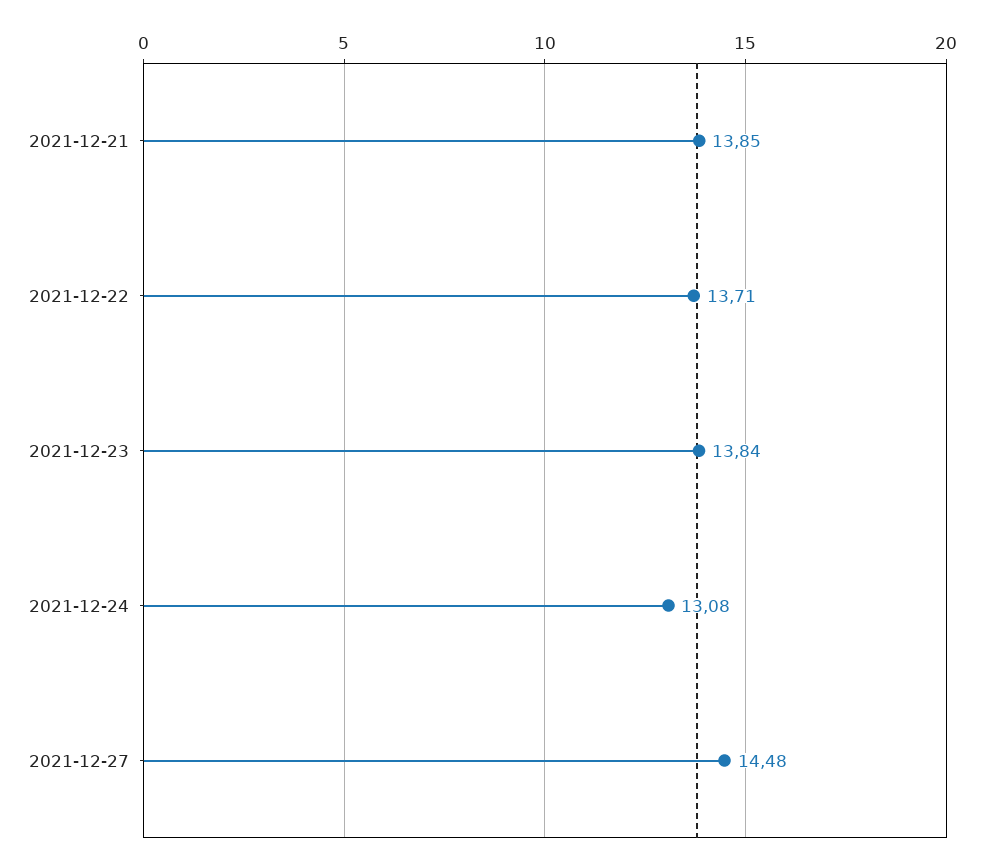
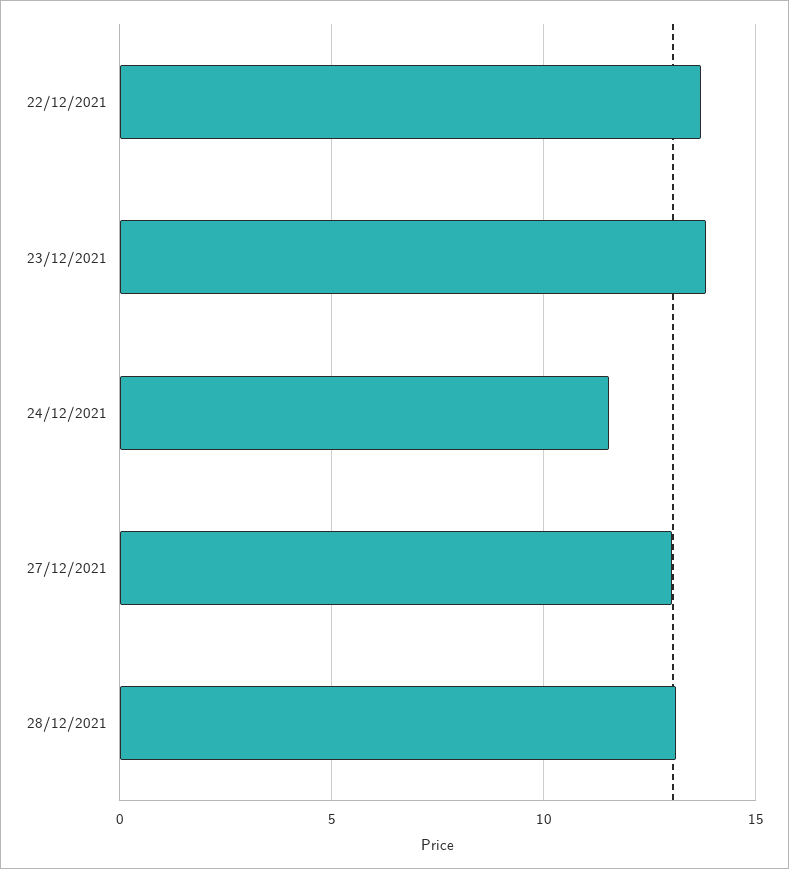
2021-12-21: 13.85 -> none
2021-12-24: 13.08 -> 11.5
2021-12-27: 14.48 -> 13
28/12/2021: none -> 13

